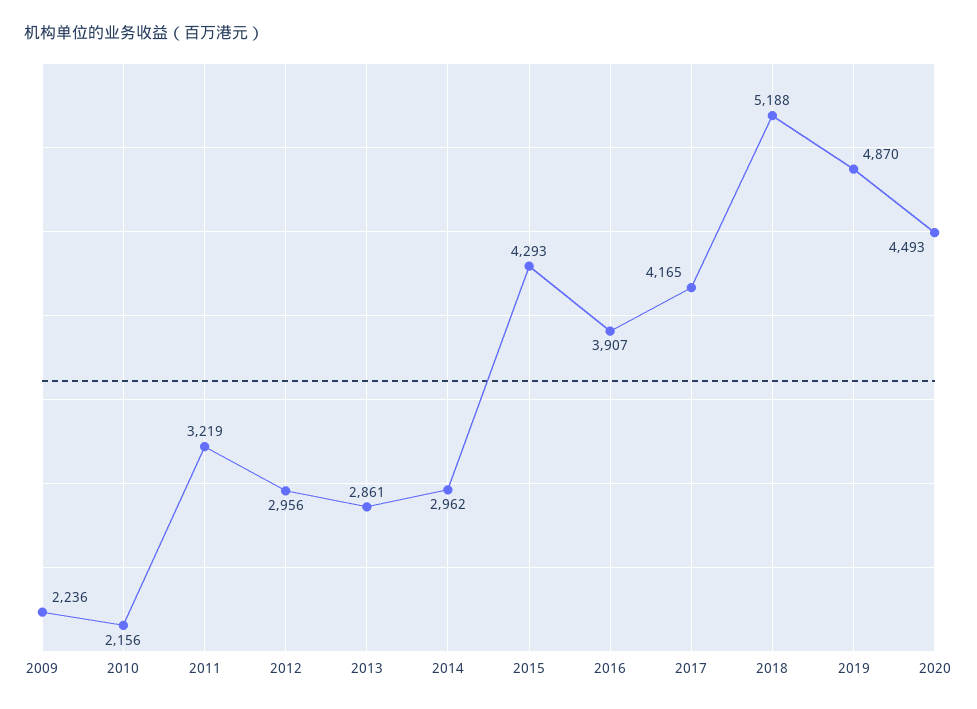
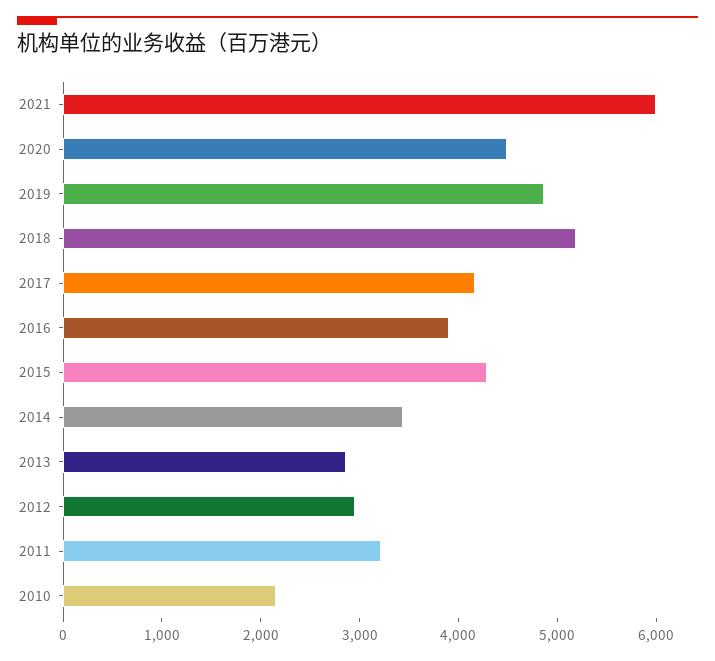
2009: 2236 -> none
2014: 2962 -> 3400
2021: none -> 6000

